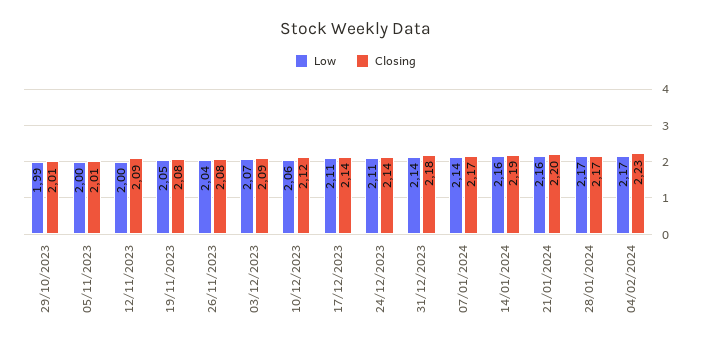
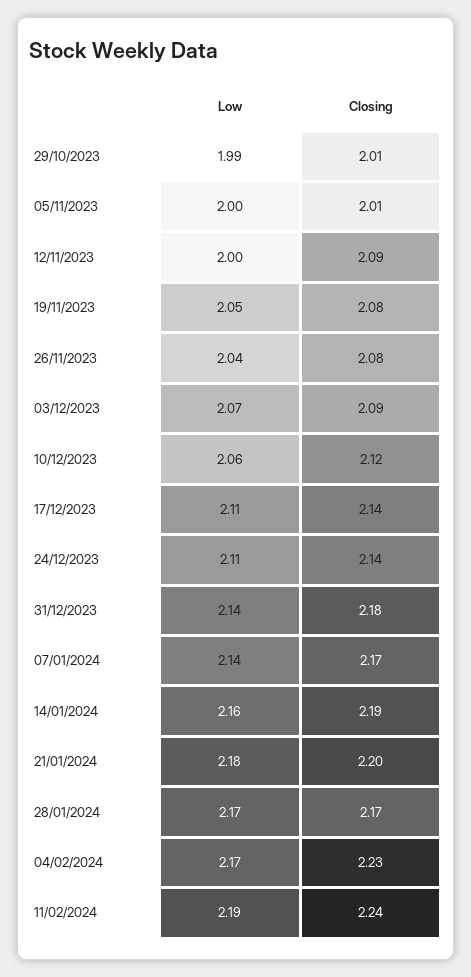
Low, 21/01/2024: 2.16 -> 2.18
Low, 11/02/2024: none -> 2.19
Closing, 11/02/2024: none -> 2.24

